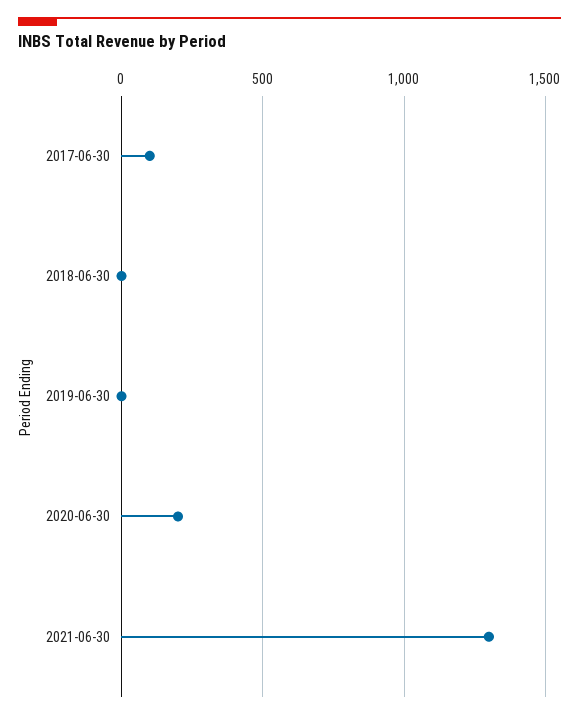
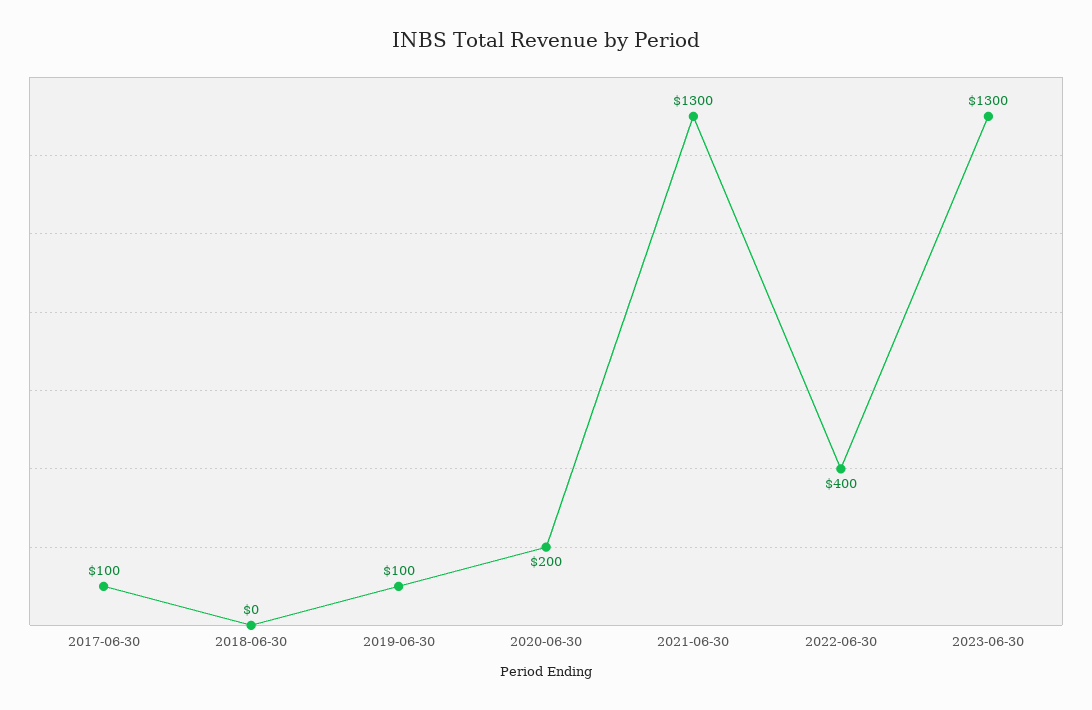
2019-06-30: 0 -> 100
2022-06-30: none -> 400
2023-06-30: none -> 1300

